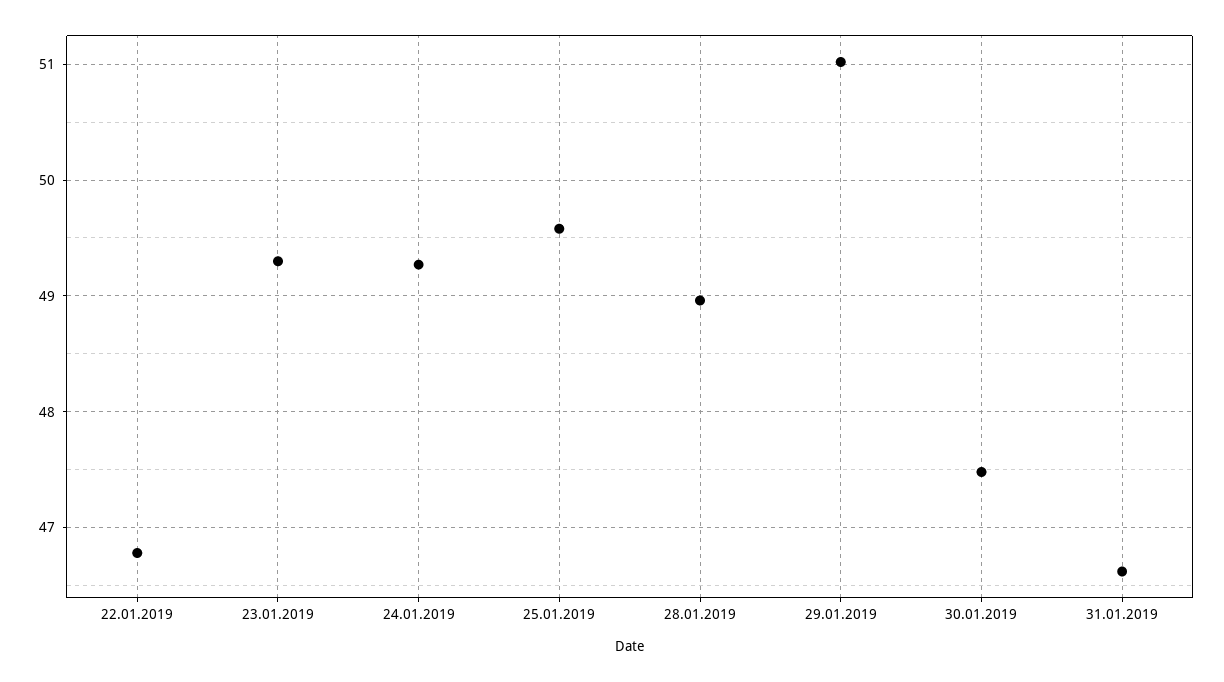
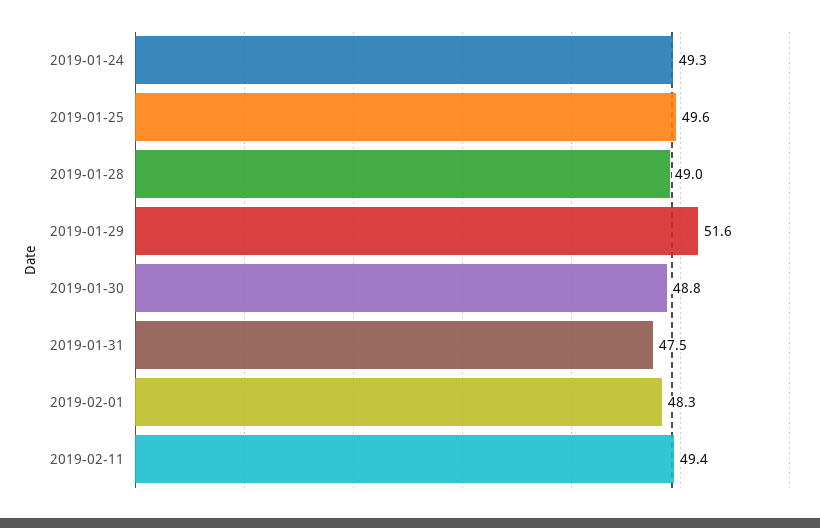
22.01.2019: 46.8 -> none
23.01.2019: 49.3 -> none
29.01.2019: 51 -> 51.6
30.01.2019: 47.5 -> 48.8
31.01.2019: 46.6 -> 47.5
2019-02-01: none -> 48.3
2019-02-11: none -> 49.4

